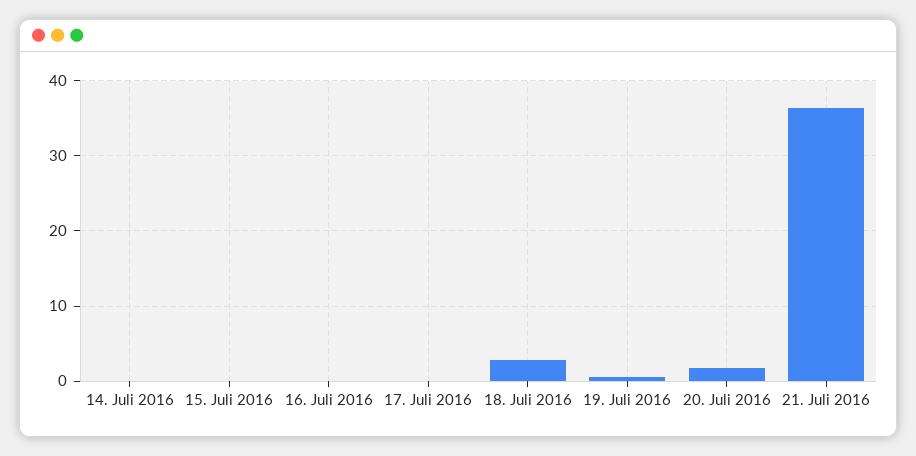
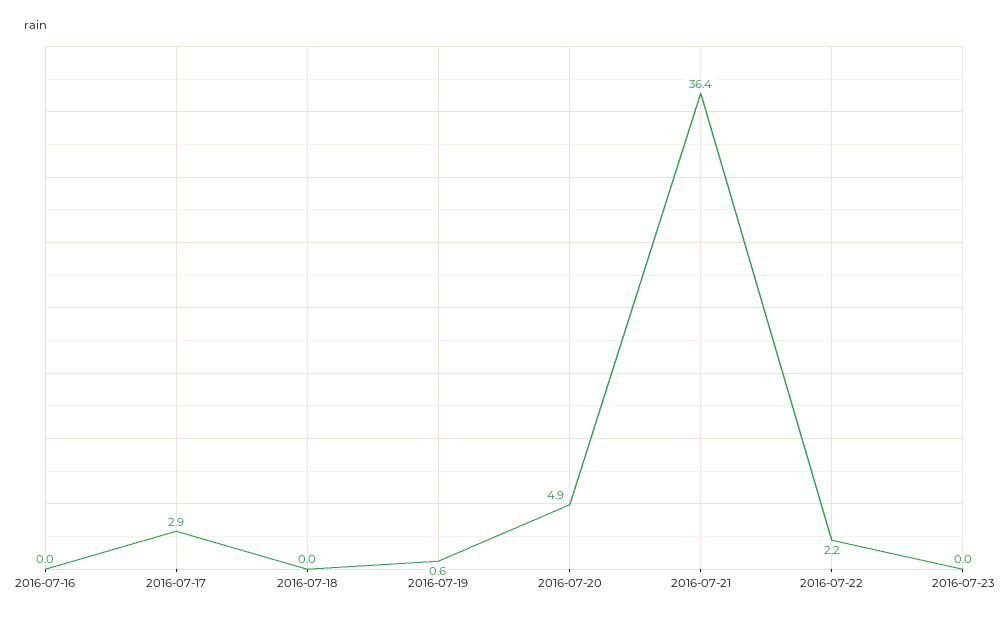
14. Juli 2016: 0 -> none
15. Juli 2016: 0 -> none
17. Juli 2016: 0 -> 2.9
18. Juli 2016: 3 -> 0
20. Juli 2016: 2 -> 4.9
2016-07-22: none -> 2.2
2016-07-23: none -> 0

